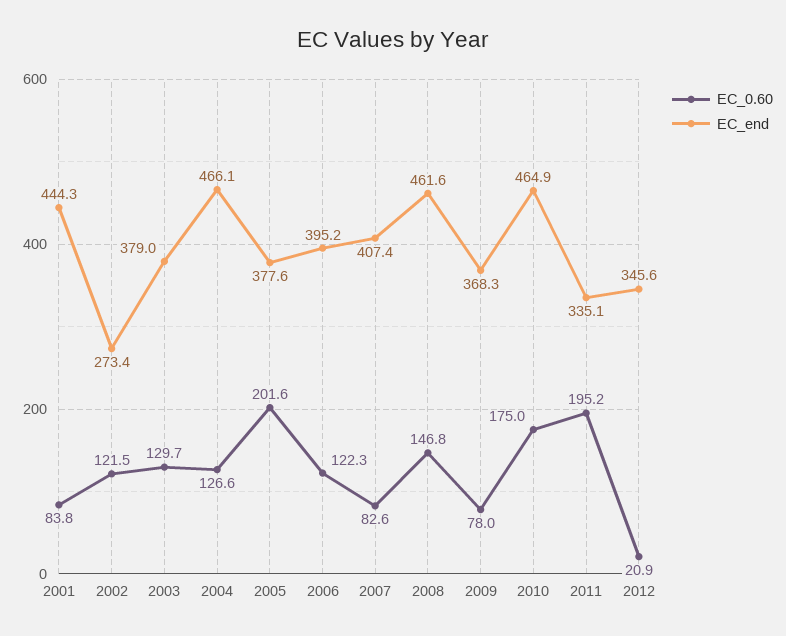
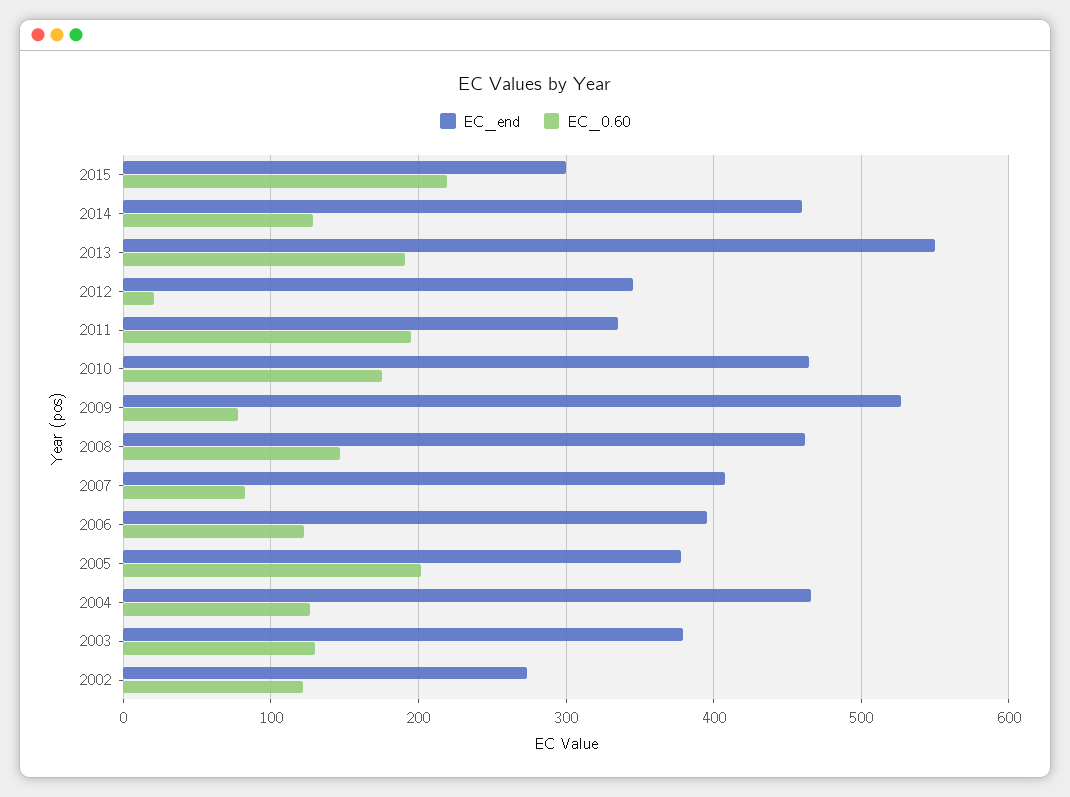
EC_0.60, 2001: 83.8 -> none
EC_end, 2001: 444.3 -> none
EC_end, 2009: 368.3 -> 530
EC_end, 2015: none -> 300
EC_0.60, 2015: none -> 220
EC_end, 2014: none -> 460
EC_0.60, 2014: none -> 130
EC_end, 2013: none -> 550
EC_0.60, 2013: none -> 190

